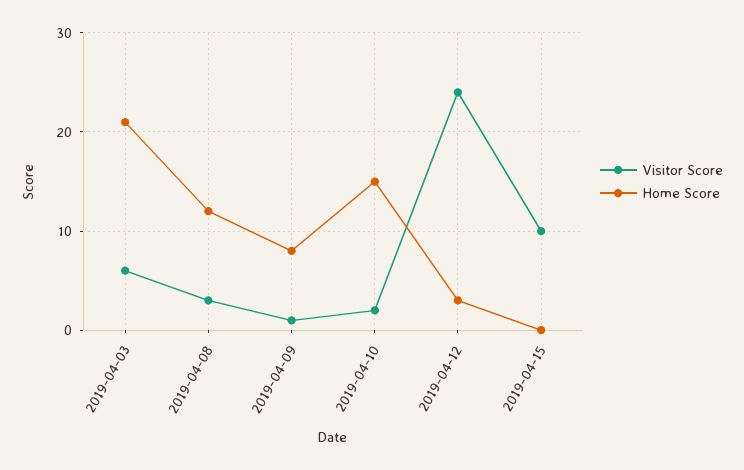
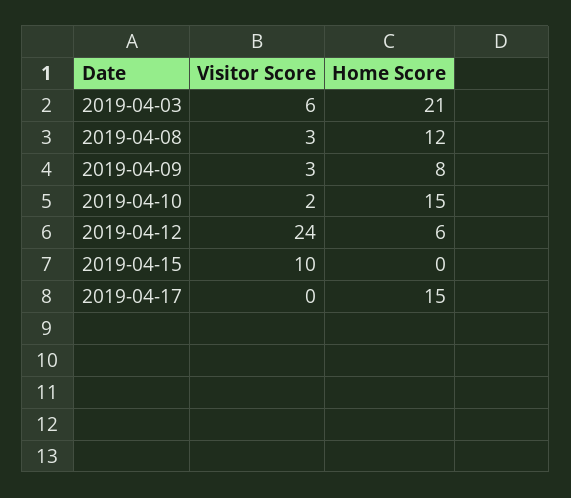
Visitor Score, 2019-04-09: 1 -> 3
Home Score, 2019-04-12: 3 -> 6
Visitor Score, 2019-04-17: none -> 0
Home Score, 2019-04-17: none -> 15

